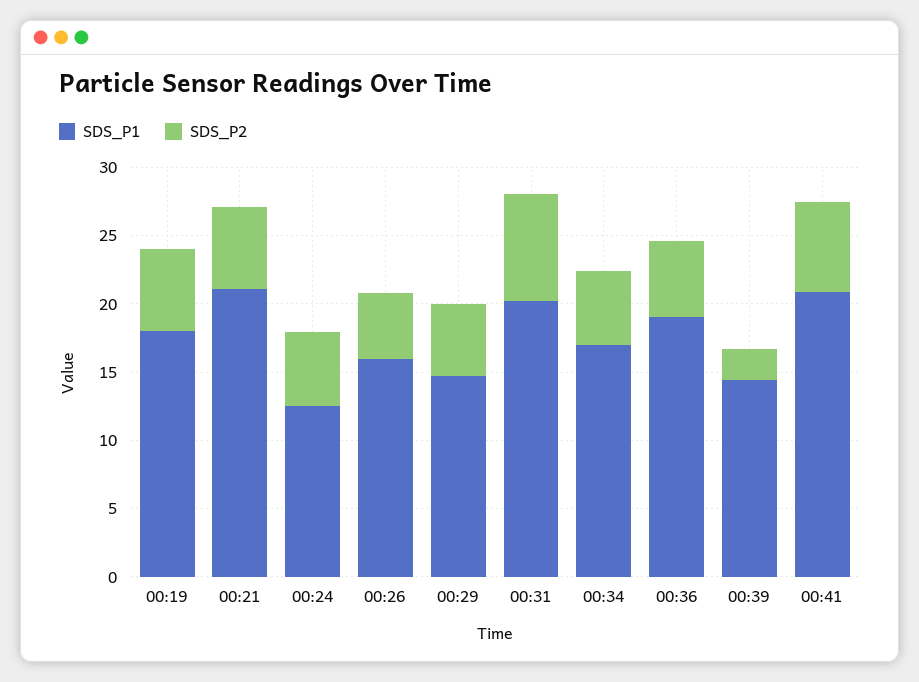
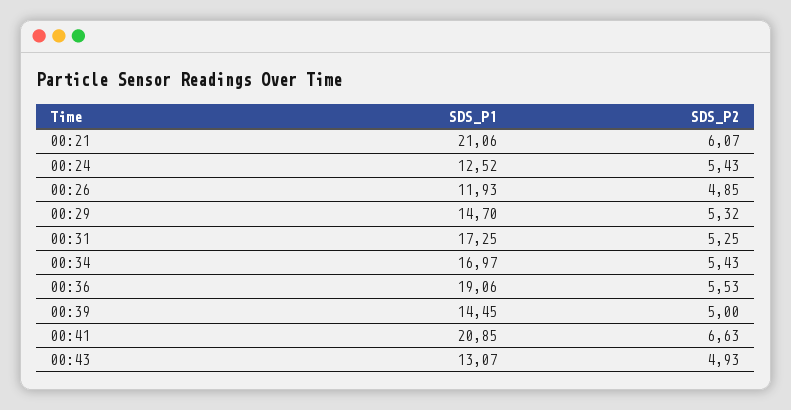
SDS_P1, 00:19: 18 -> none
SDS_P2, 00:19: 6 -> none
SDS_P1, 00:26: 16 -> 11.93
SDS_P1, 00:31: 20 -> 17.25
SDS_P2, 00:31: 8 -> 5.25
SDS_P2, 00:39: 2 -> 5
SDS_P1, 00:43: none -> 13.07
SDS_P2, 00:43: none -> 4.93

